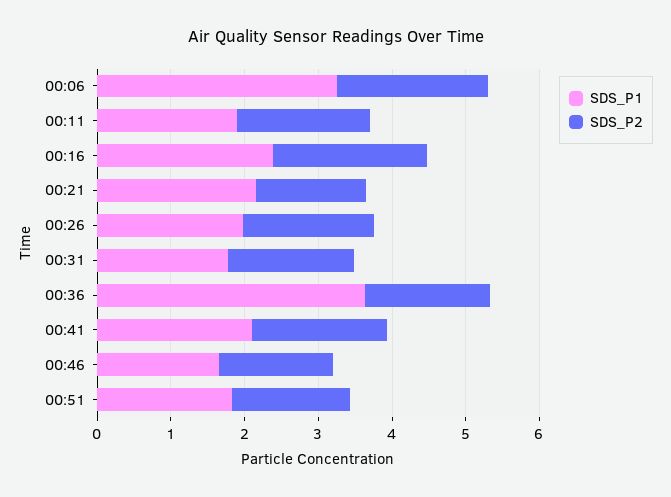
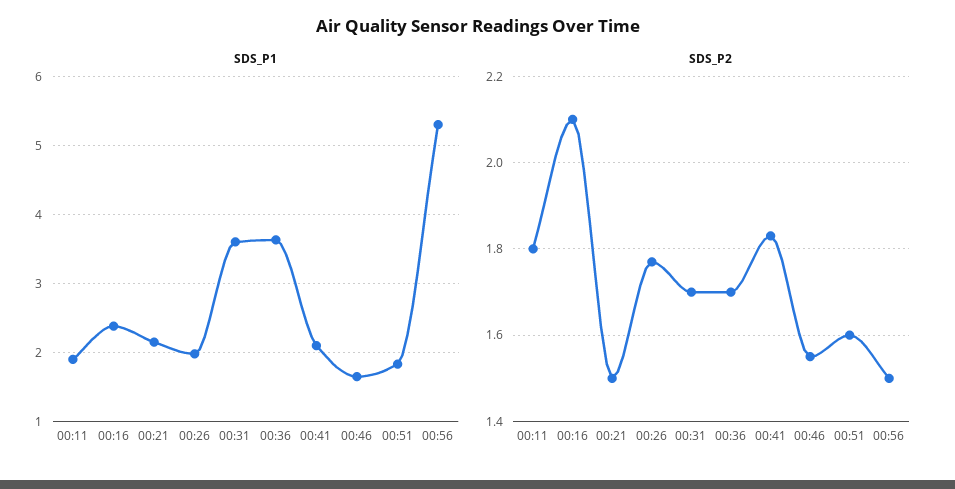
SDS_P1, 00:06: 3.2 -> none
SDS_P2, 00:06: 2 -> none
SDS_P1, 00:31: 1.8 -> 3.6
SDS_P1, 00:56: none -> 5.3
SDS_P2, 00:56: none -> 1.5

